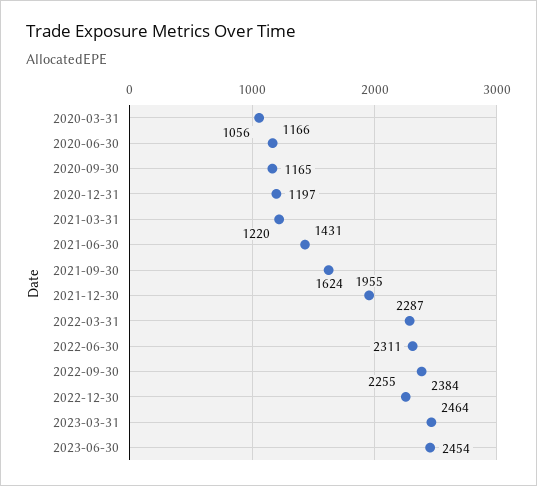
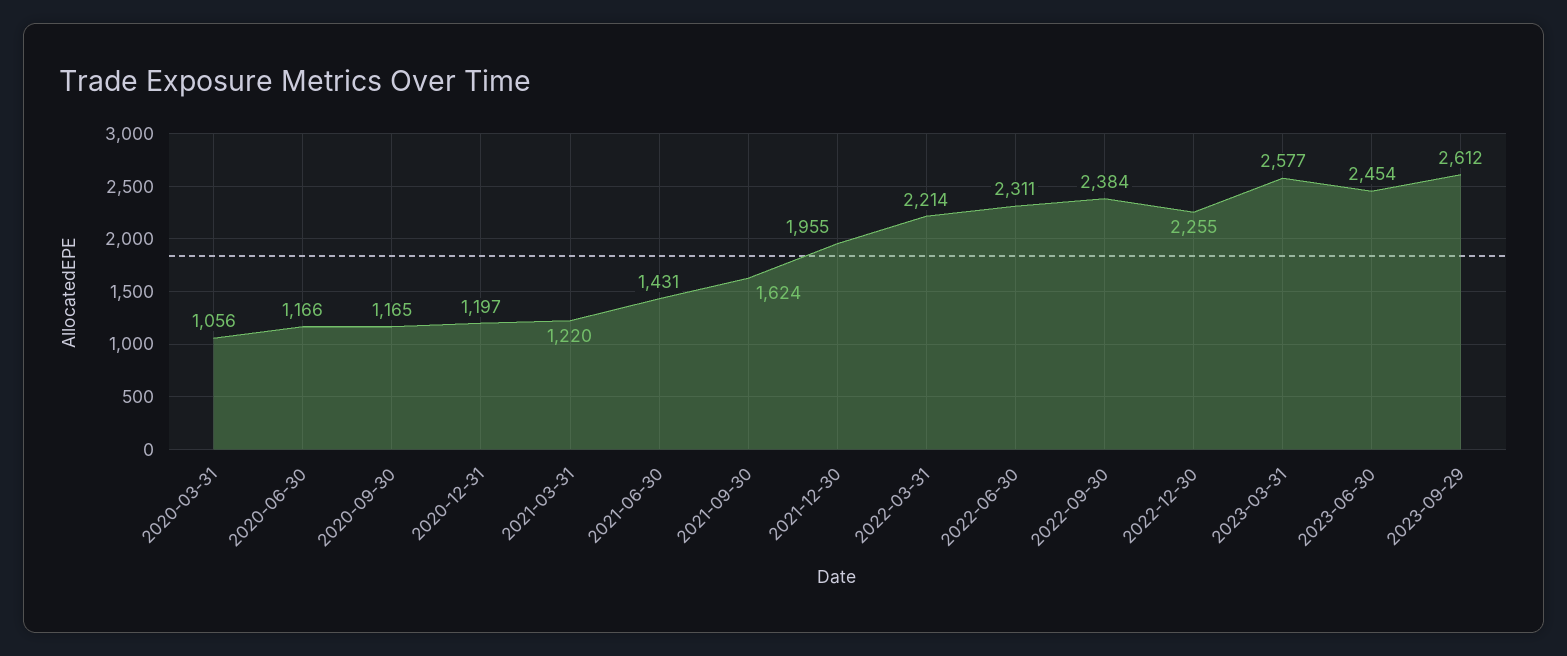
2022-03-31: 2287 -> 2214
2023-03-31: 2464 -> 2577
2023-09-29: none -> 2612

